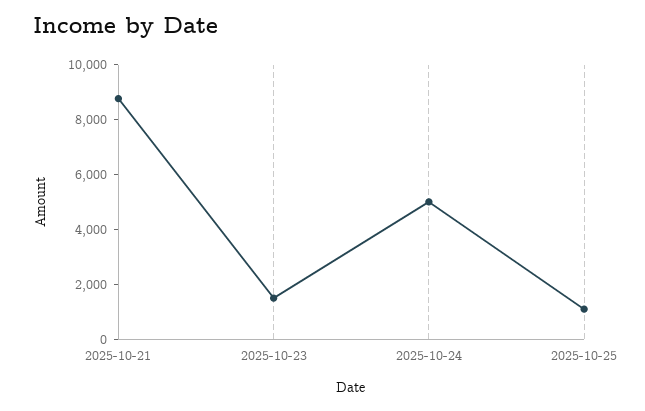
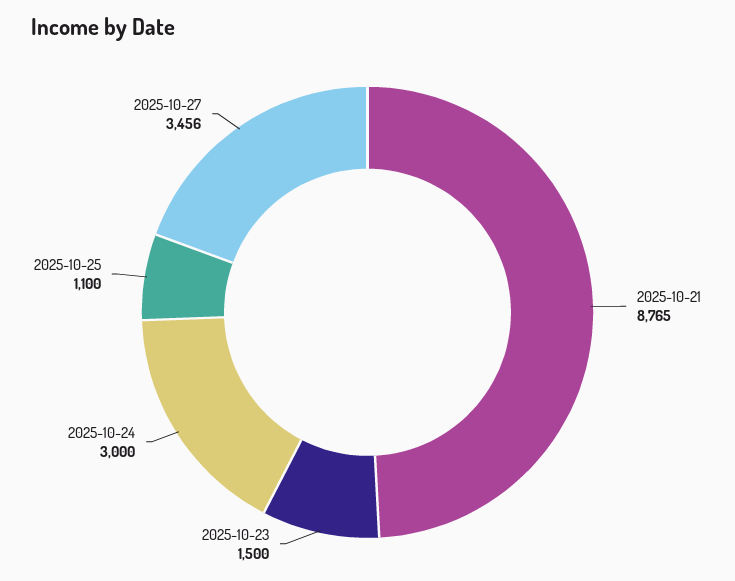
2025-10-24: 5000 -> 3000
2025-10-27: none -> 3456

